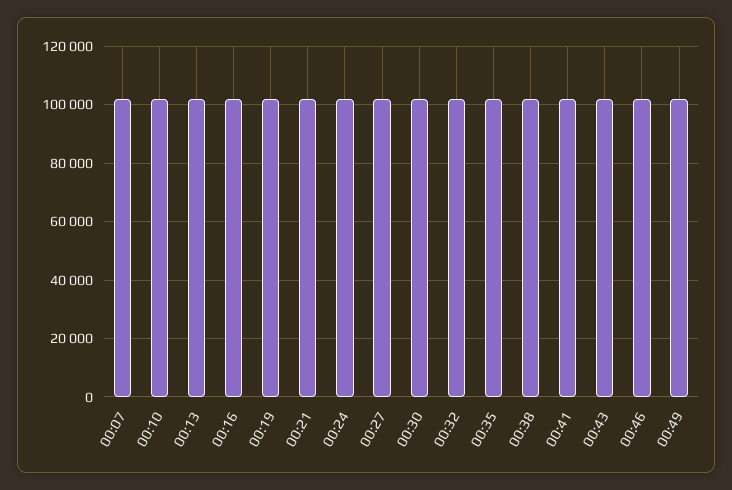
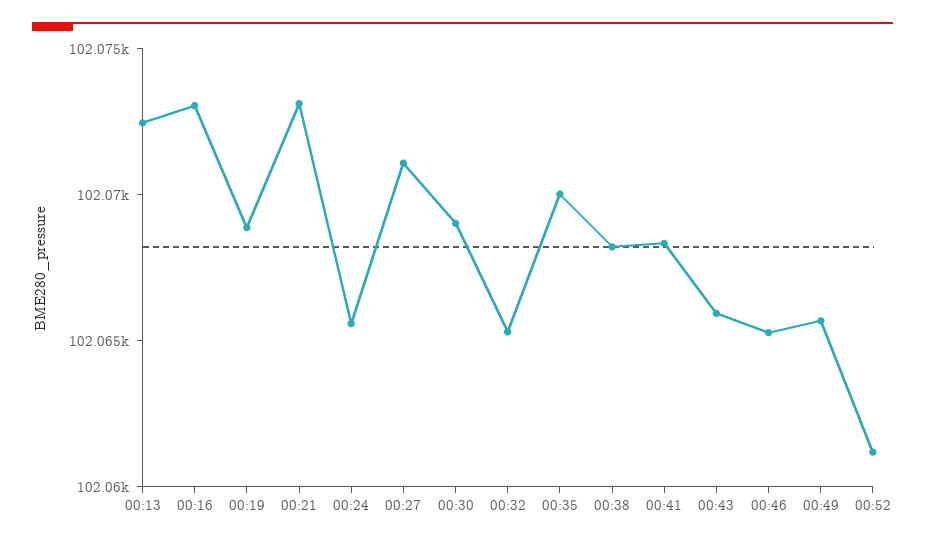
00:07: 102500 -> none
00:10: 102500 -> none
00:52: none -> 102061

